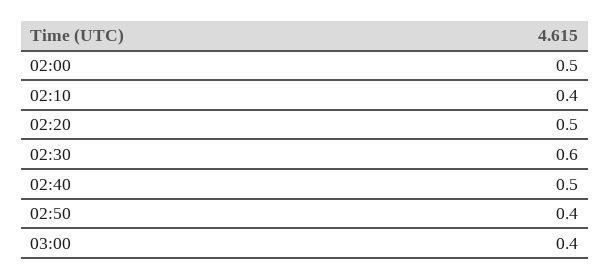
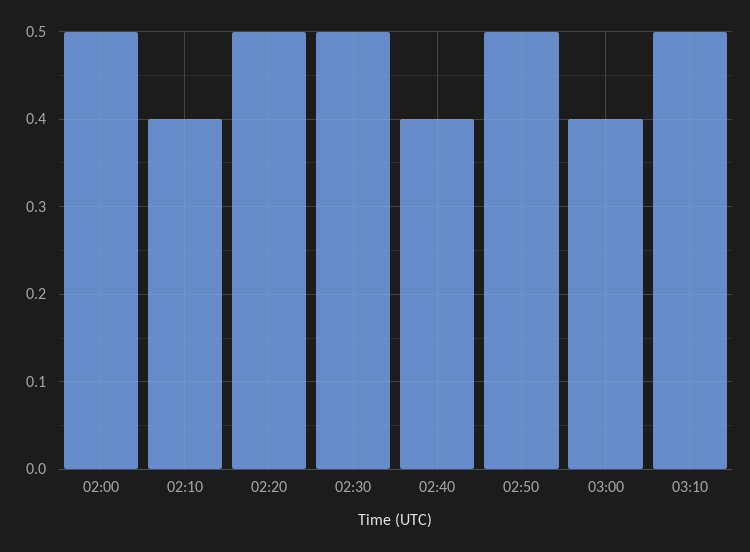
02:30: 0.6 -> 0.5
02:40: 0.5 -> 0.4
02:50: 0.4 -> 0.5
03:10: none -> 0.5

